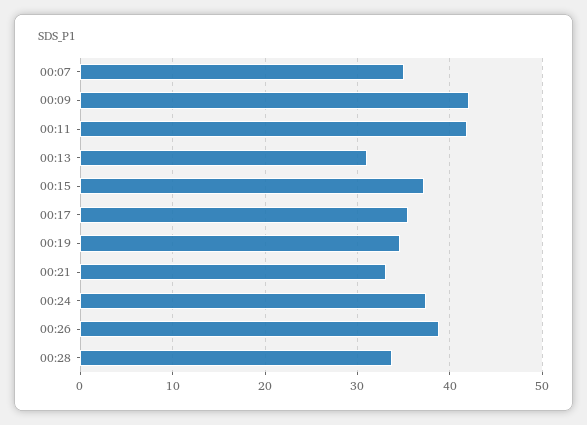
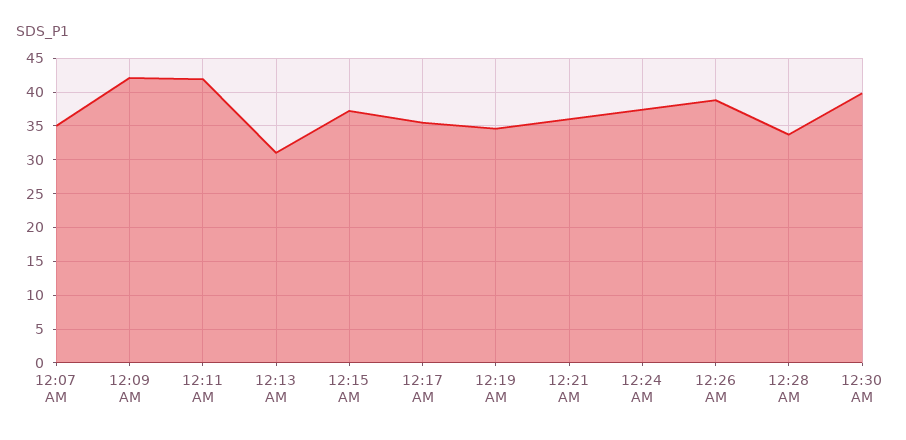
00:21: 33 -> 36
12:30 AM: none -> 40

